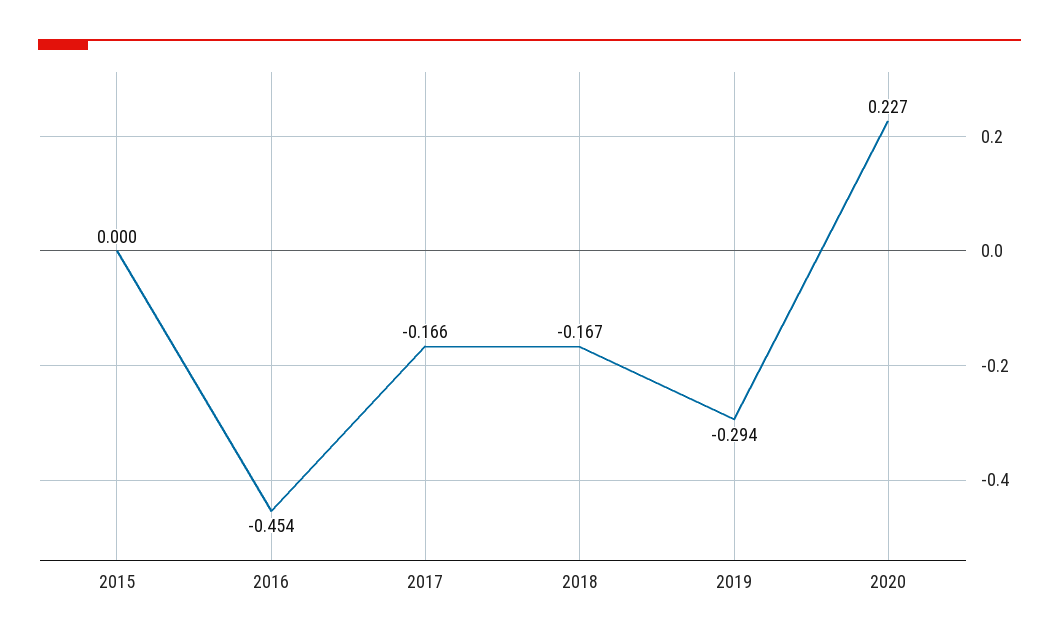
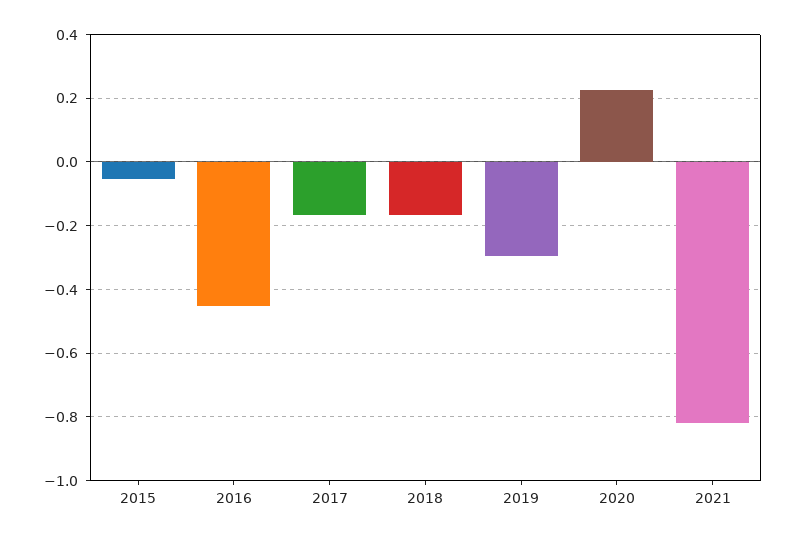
2015: 0 -> -0.06
2021: none -> -0.82

